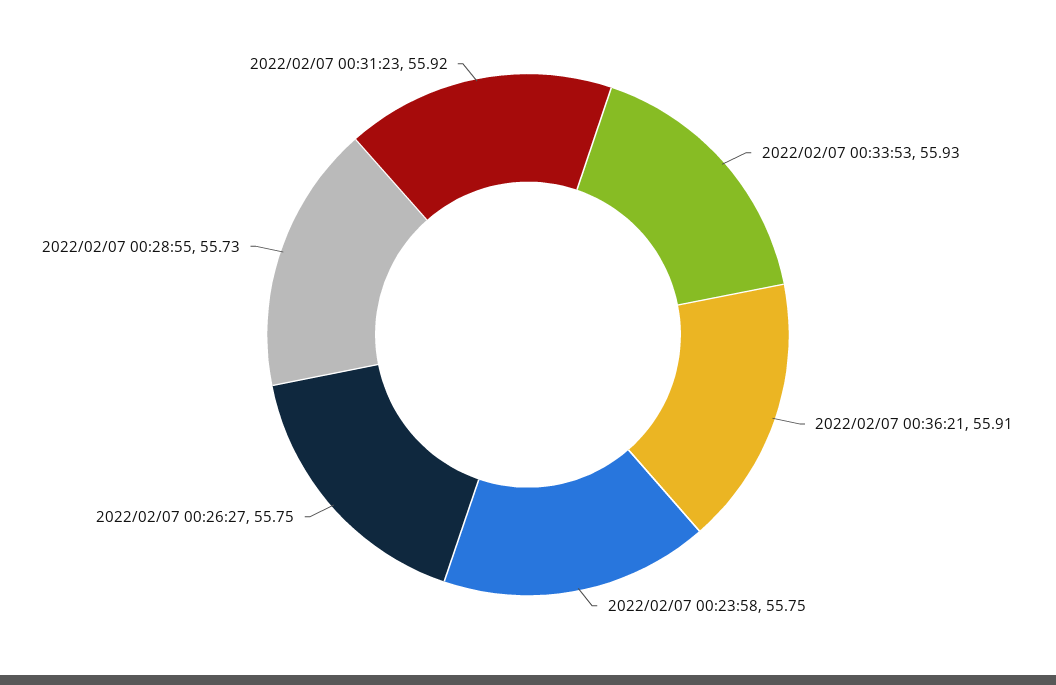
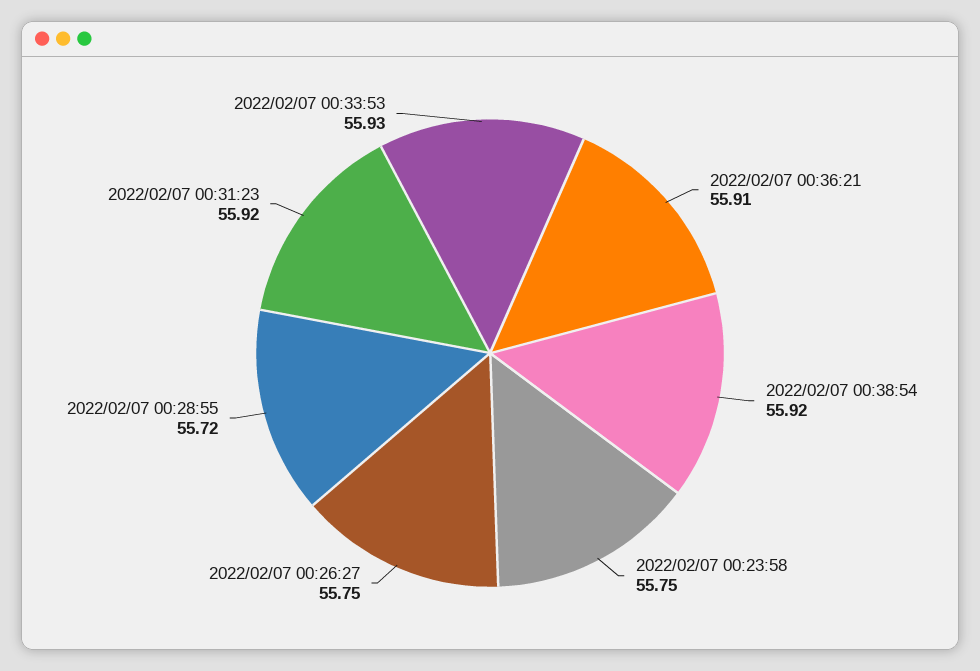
2022/02/07 00:28:55: 55.73 -> 55.72
2022/02/07 00:38:54: none -> 55.92

